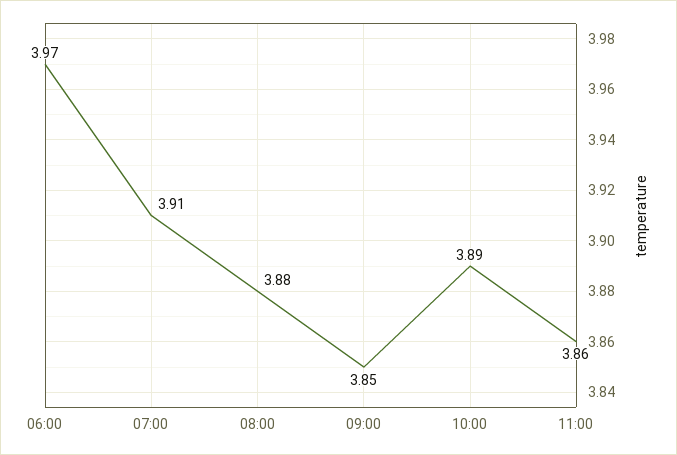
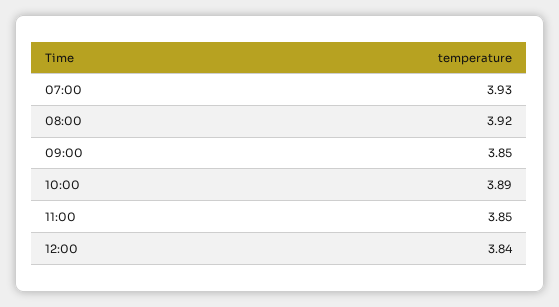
06:00: 3.97 -> none
07:00: 3.91 -> 3.93
08:00: 3.88 -> 3.92
11:00: 3.86 -> 3.85
12:00: none -> 3.84

